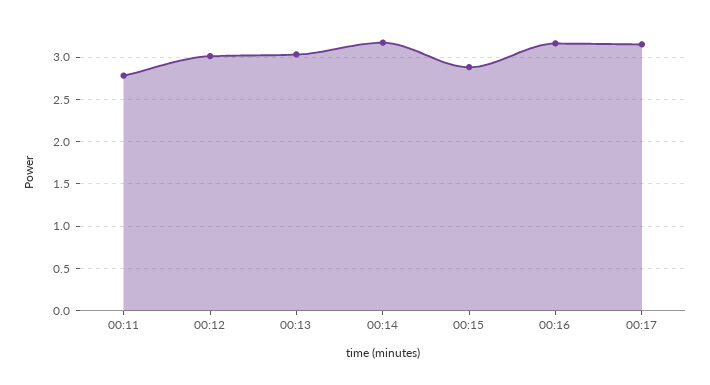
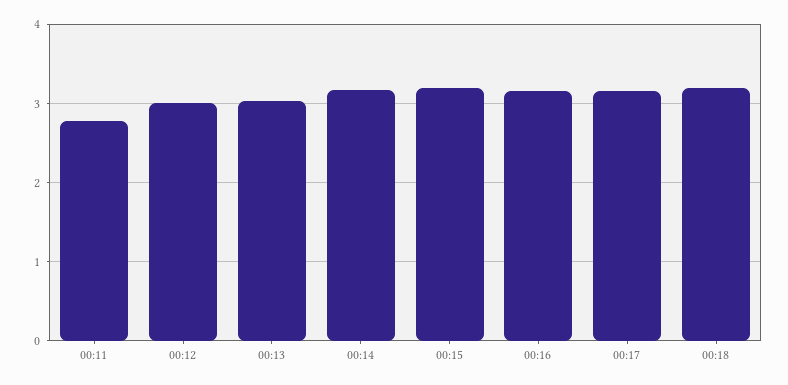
00:15: 2.9 -> 3.2
00:18: none -> 3.2

